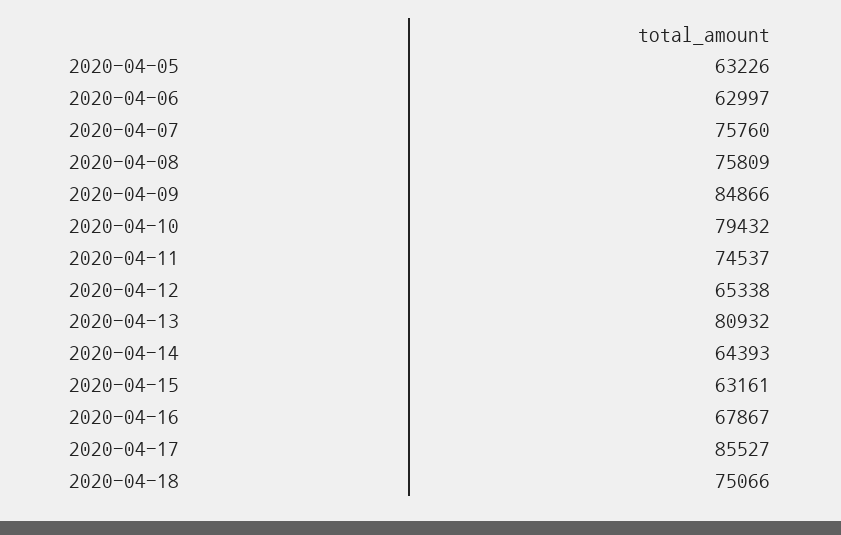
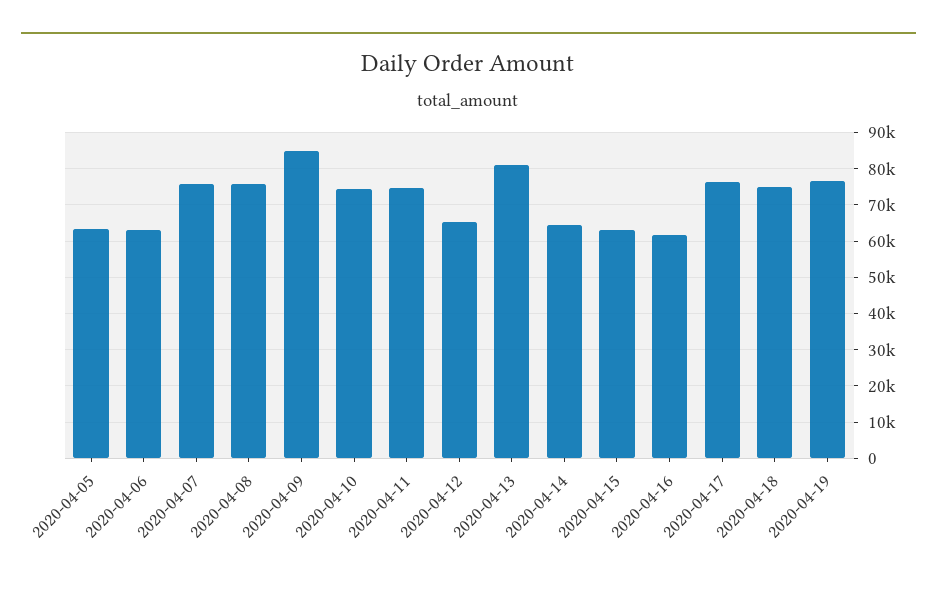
2020-04-10: 79432 -> 74000
2020-04-16: 67867 -> 62000
2020-04-17: 85527 -> 76000
2020-04-19: none -> 76000

